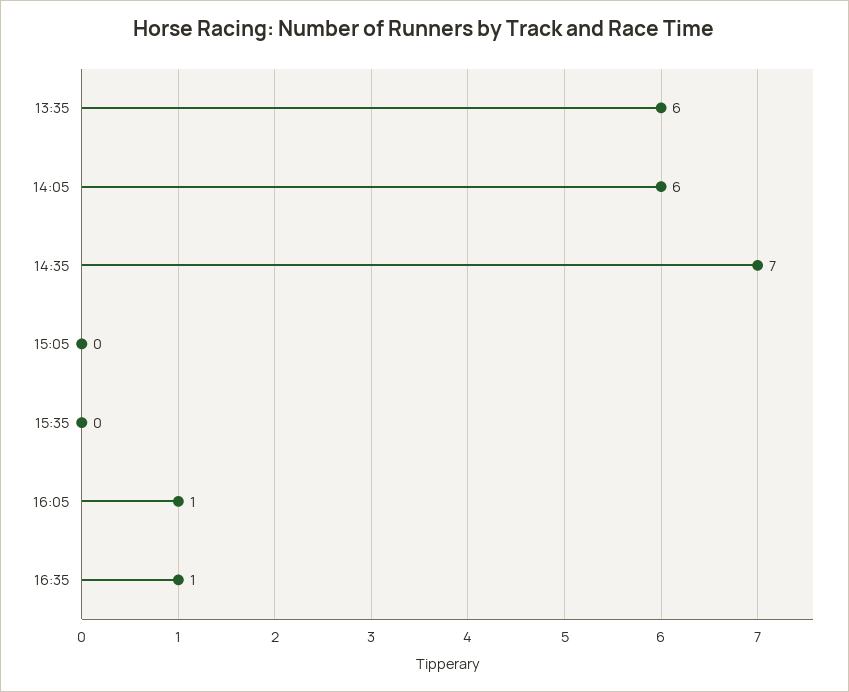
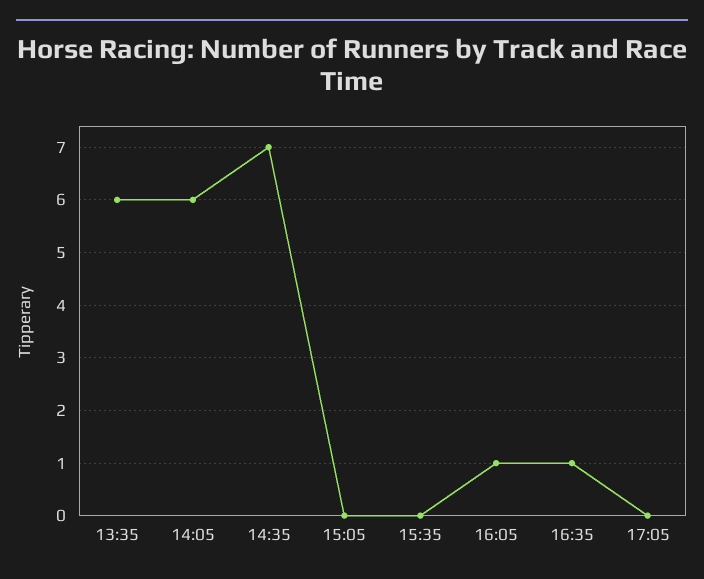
17:05: none -> 0

